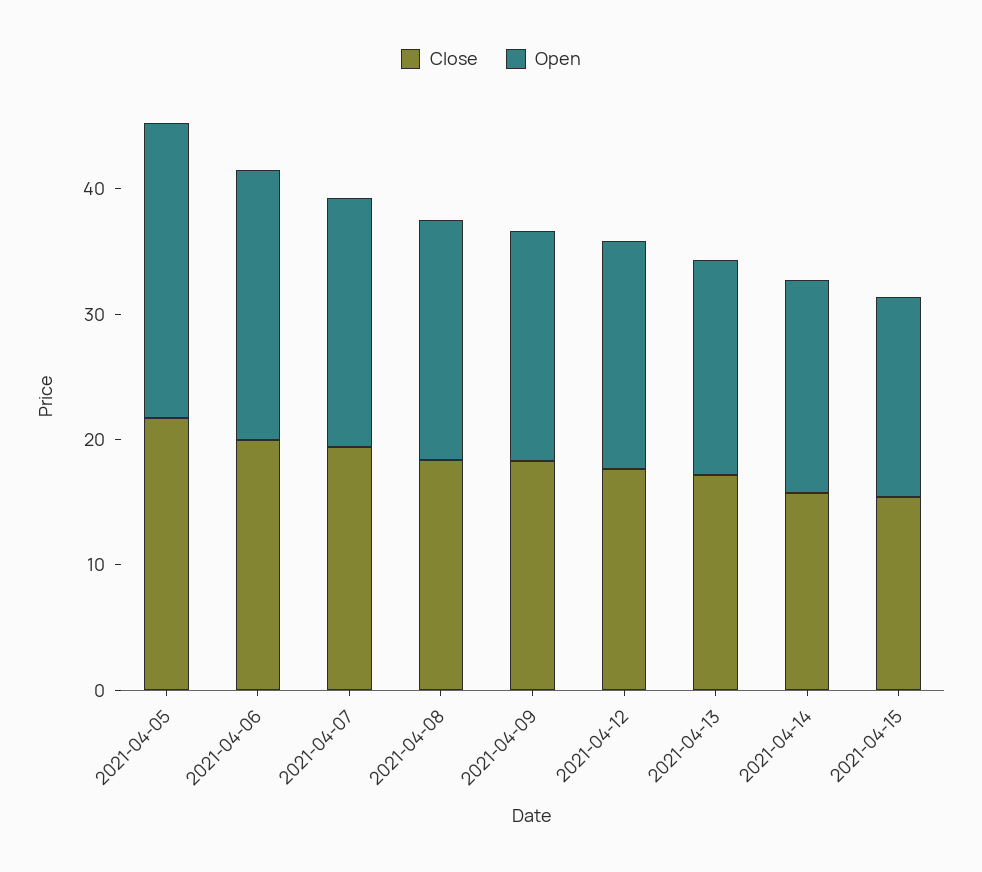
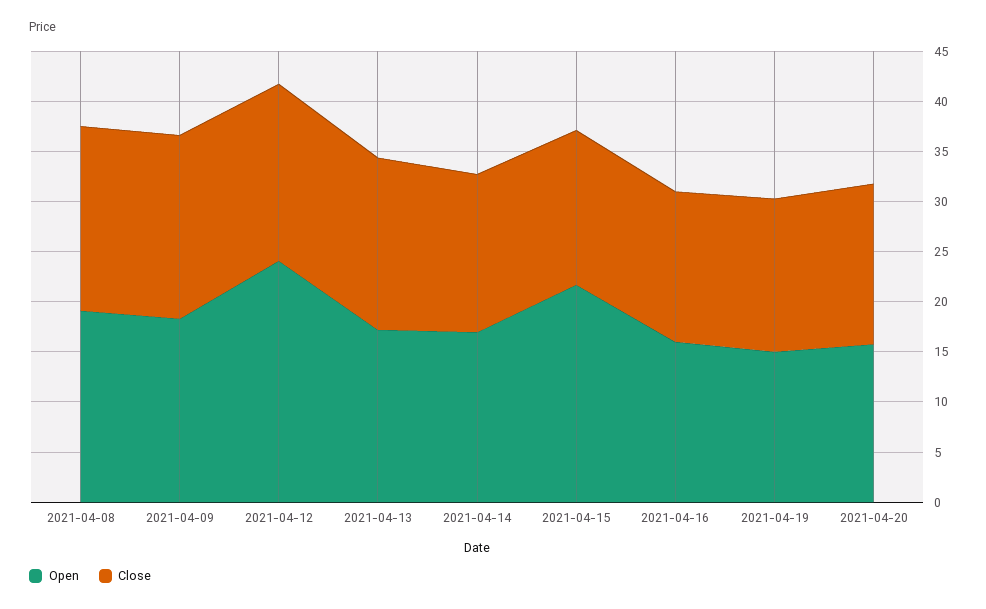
Close, 2021-04-05: 22 -> none
Open, 2021-04-05: 24 -> none
Close, 2021-04-06: 20 -> none
Open, 2021-04-06: 22 -> none
Close, 2021-04-07: 20 -> none
Open, 2021-04-07: 20 -> none
Open, 2021-04-12: 18 -> 24
Open, 2021-04-15: 16 -> 22
Open, 2021-04-16: none -> 16
Close, 2021-04-16: none -> 15
Open, 2021-04-19: none -> 15
Close, 2021-04-19: none -> 15
Open, 2021-04-20: none -> 16
Close, 2021-04-20: none -> 16

